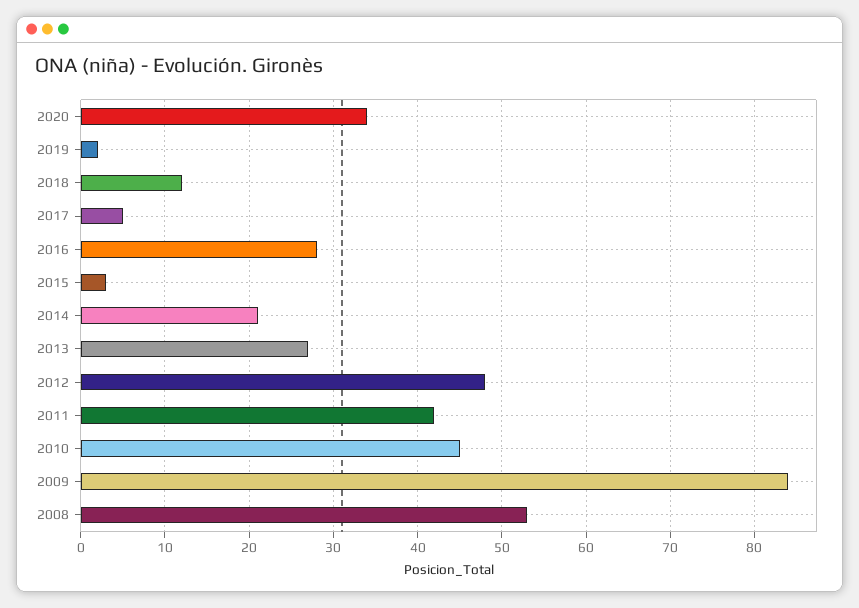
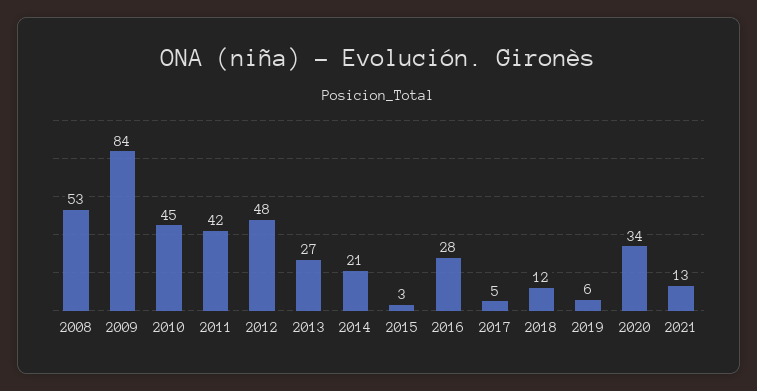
2019: 2 -> 6
2021: none -> 13

